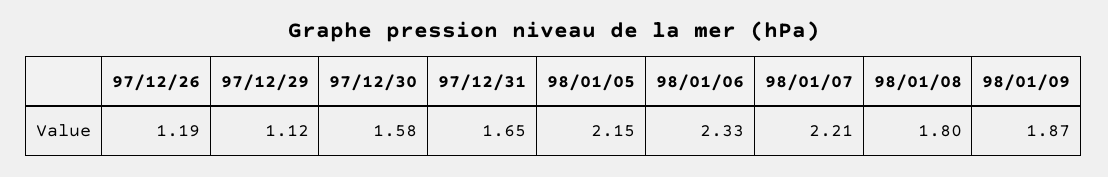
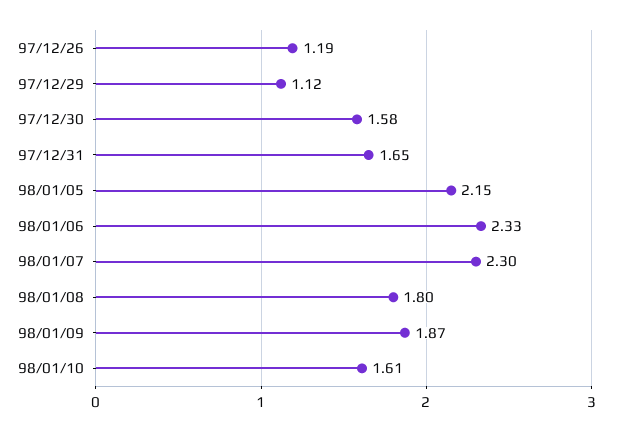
98/01/07: 2.21 -> 2.3
98/01/10: none -> 1.61

